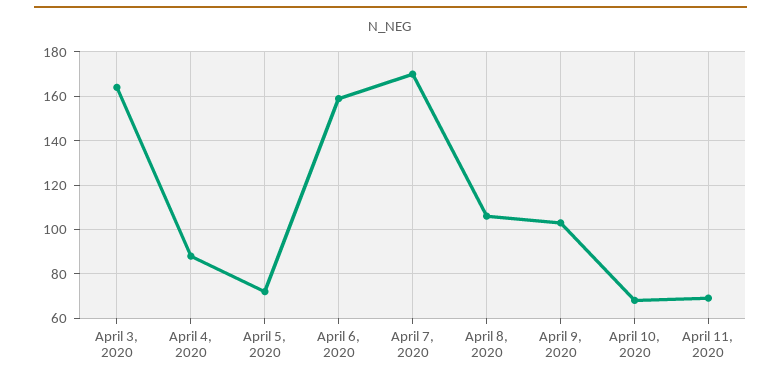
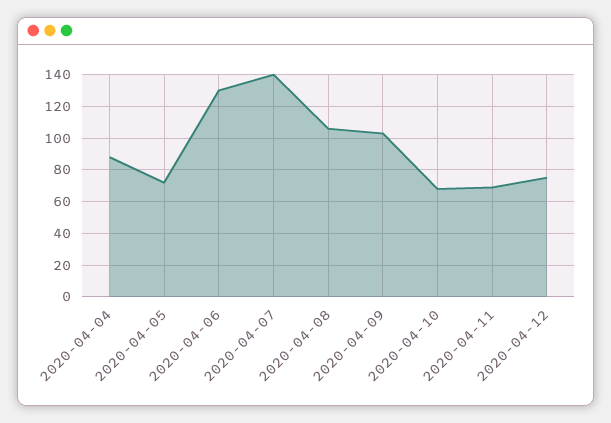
April 3, 2020: 165 -> none
April 6, 2020: 160 -> 130
April 7, 2020: 170 -> 140
2020-04-12: none -> 75

